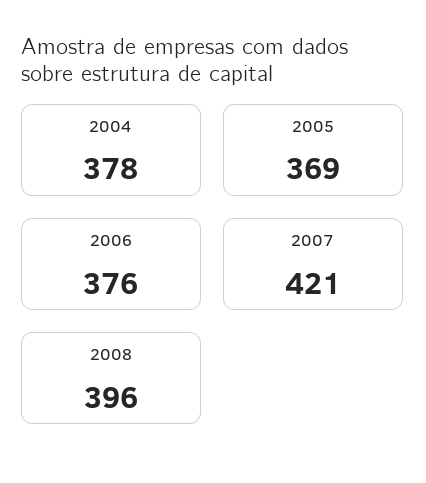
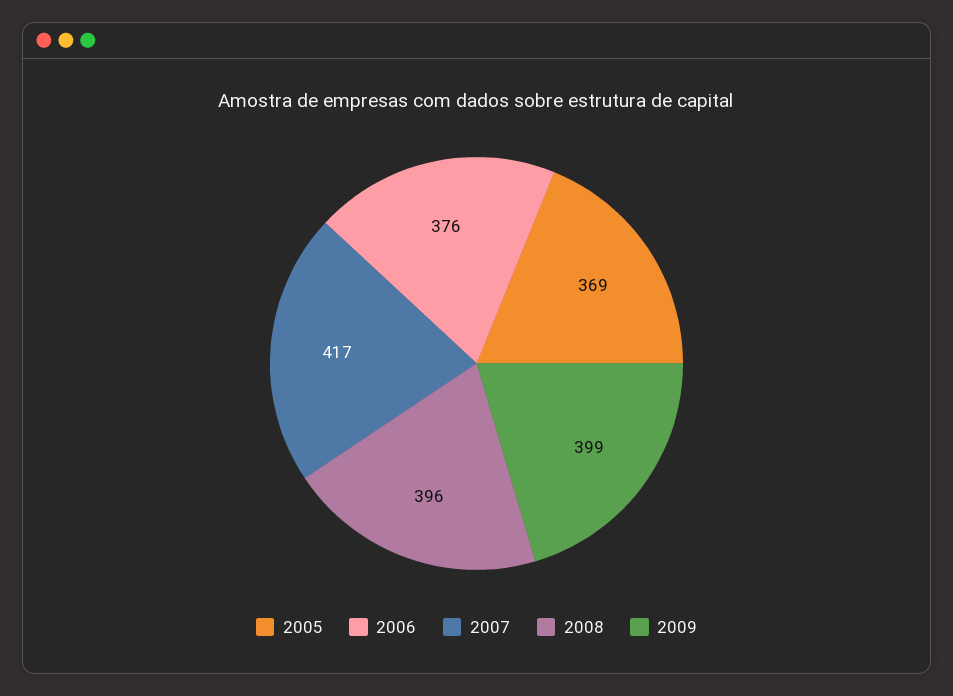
2004: 378 -> none
2007: 421 -> 417
2009: none -> 399

